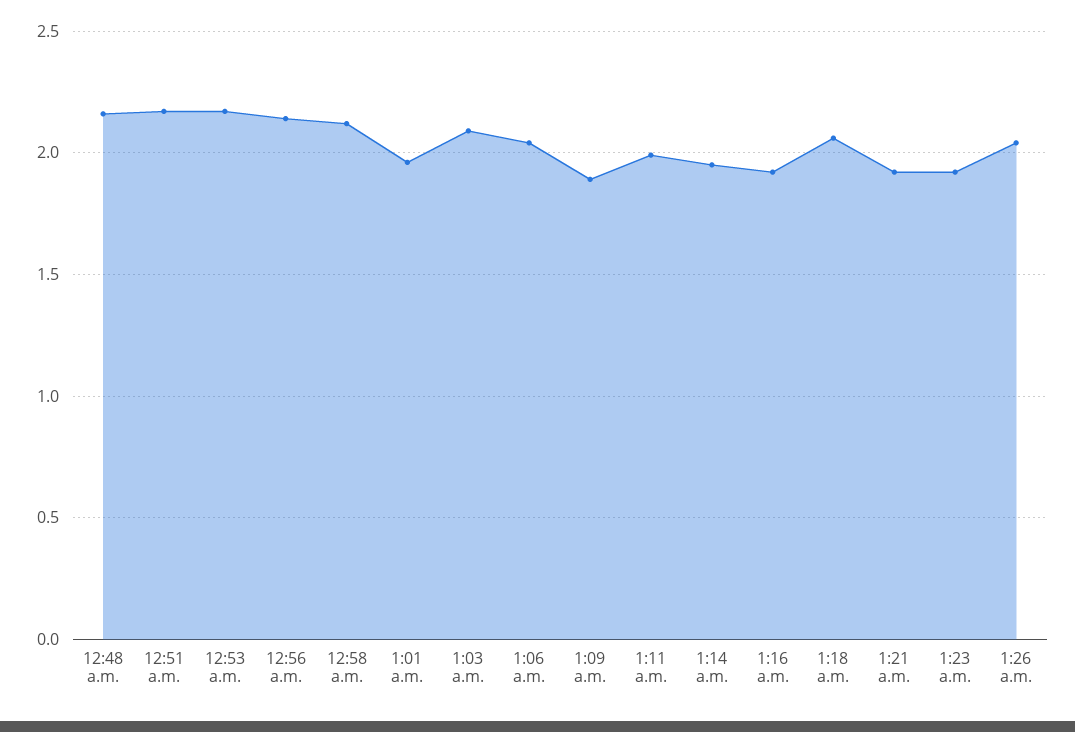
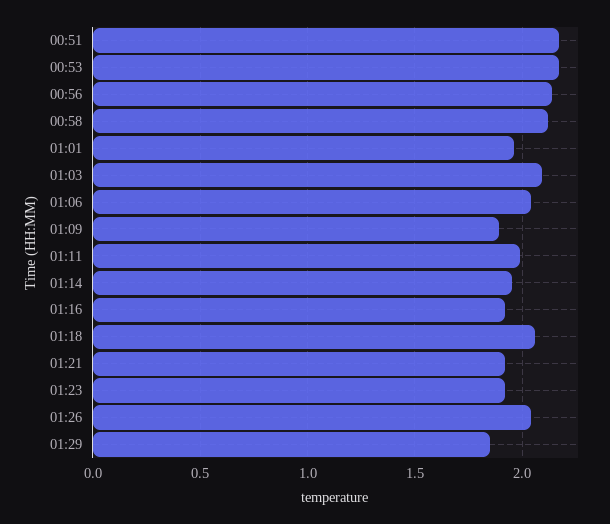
12:48 a.m.: 2.15 -> none
01:29: none -> 1.85

